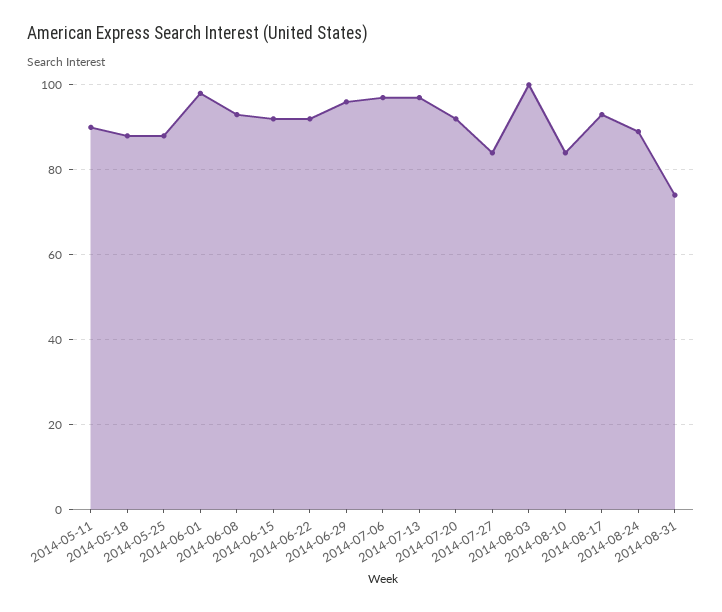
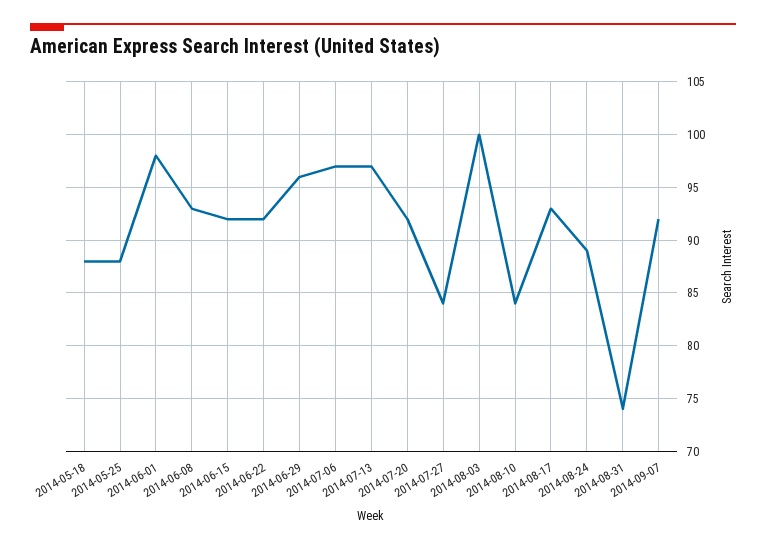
2014-05-11: 90 -> none
2014-09-07: none -> 92

